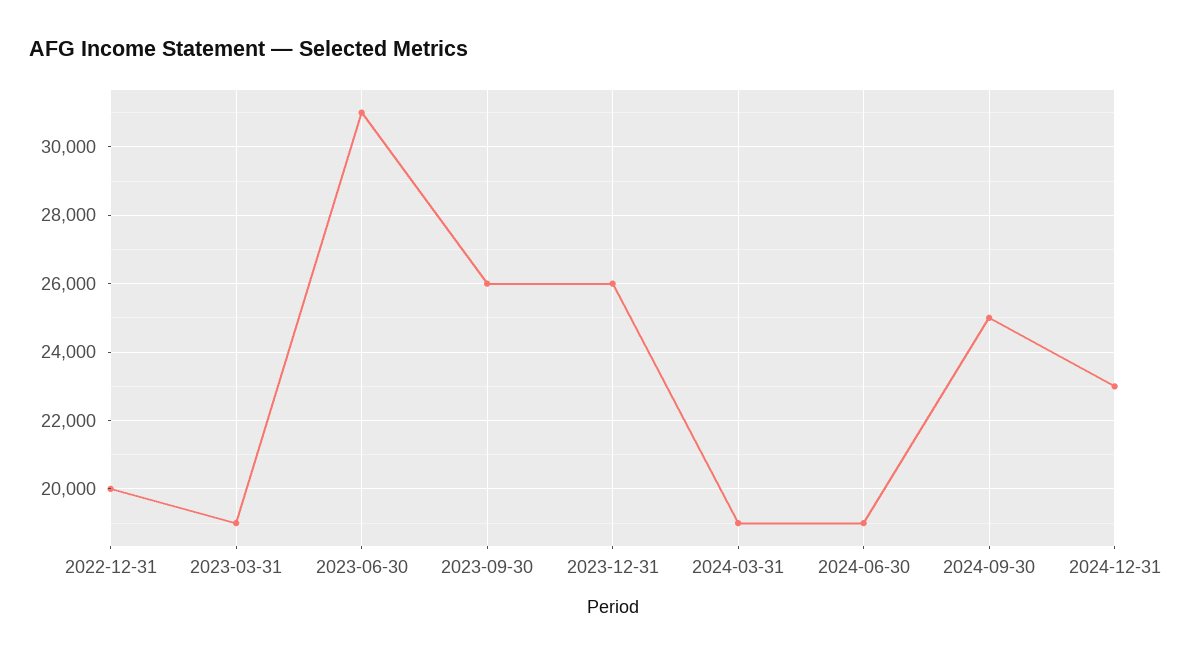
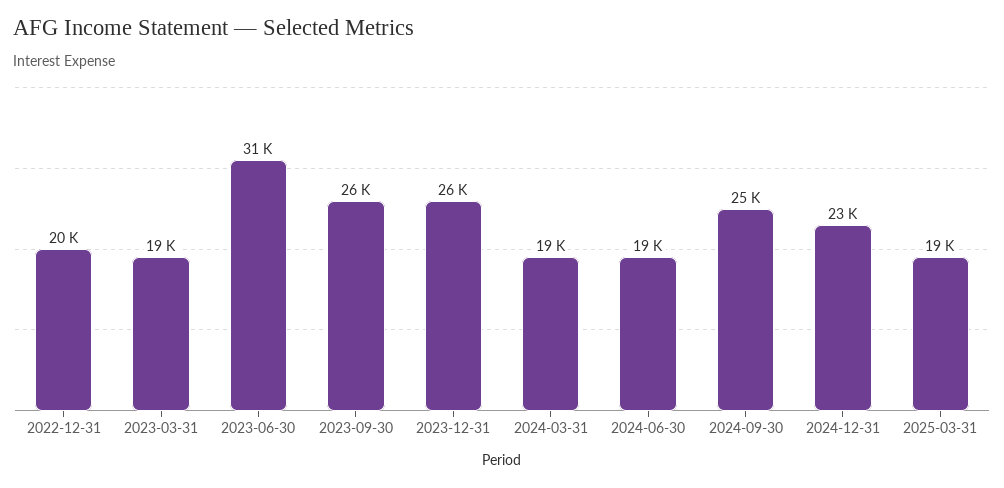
2025-03-31: none -> 19000

